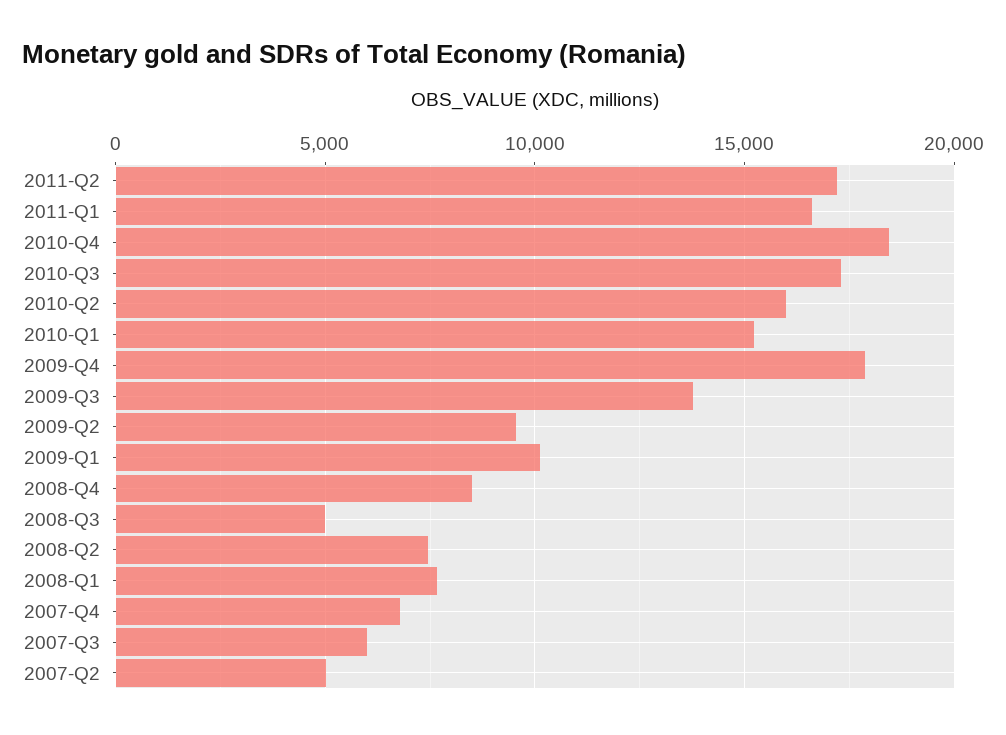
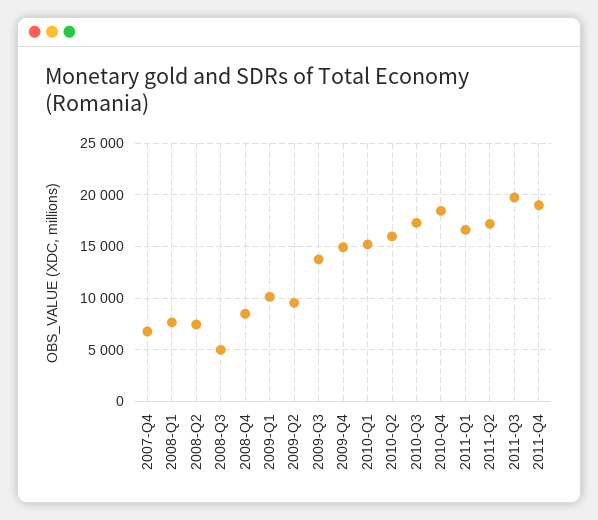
2009-Q4: 18000 -> 15000
2007-Q3: 6000 -> none
2007-Q2: 5000 -> none
2011-Q3: none -> 20000
2011-Q4: none -> 19000

